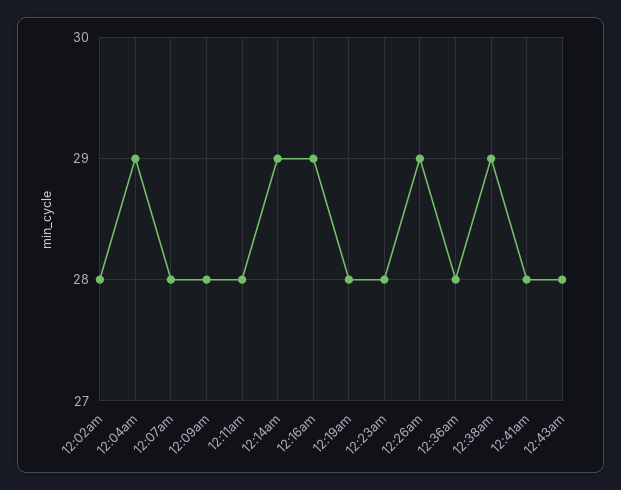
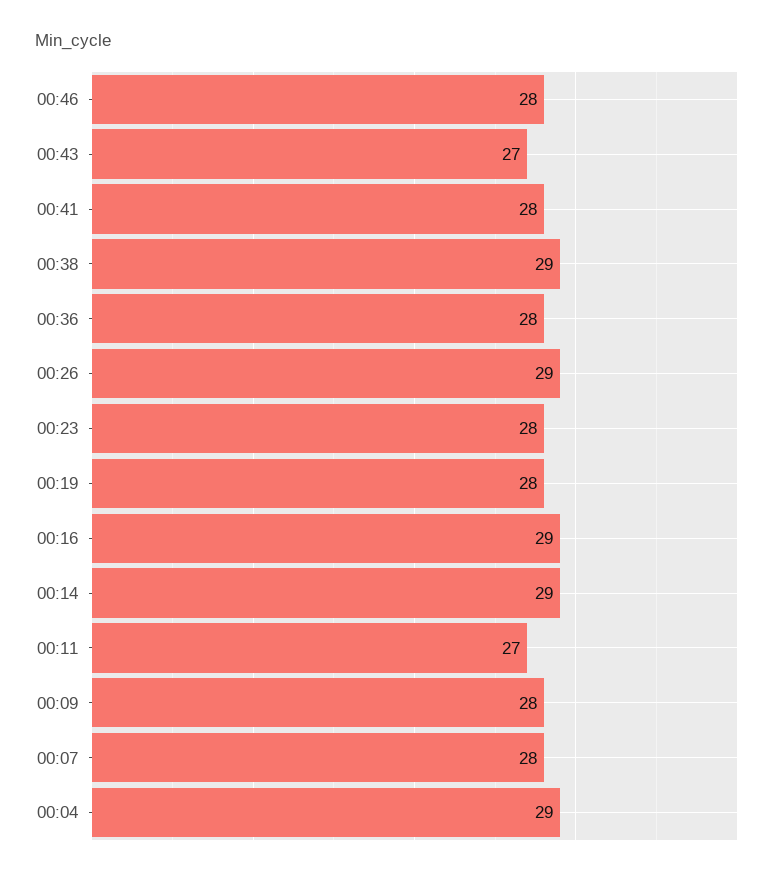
12:02am: 28 -> none
12:11am: 28 -> 27
12:43am: 28 -> 27
00:46: none -> 28

